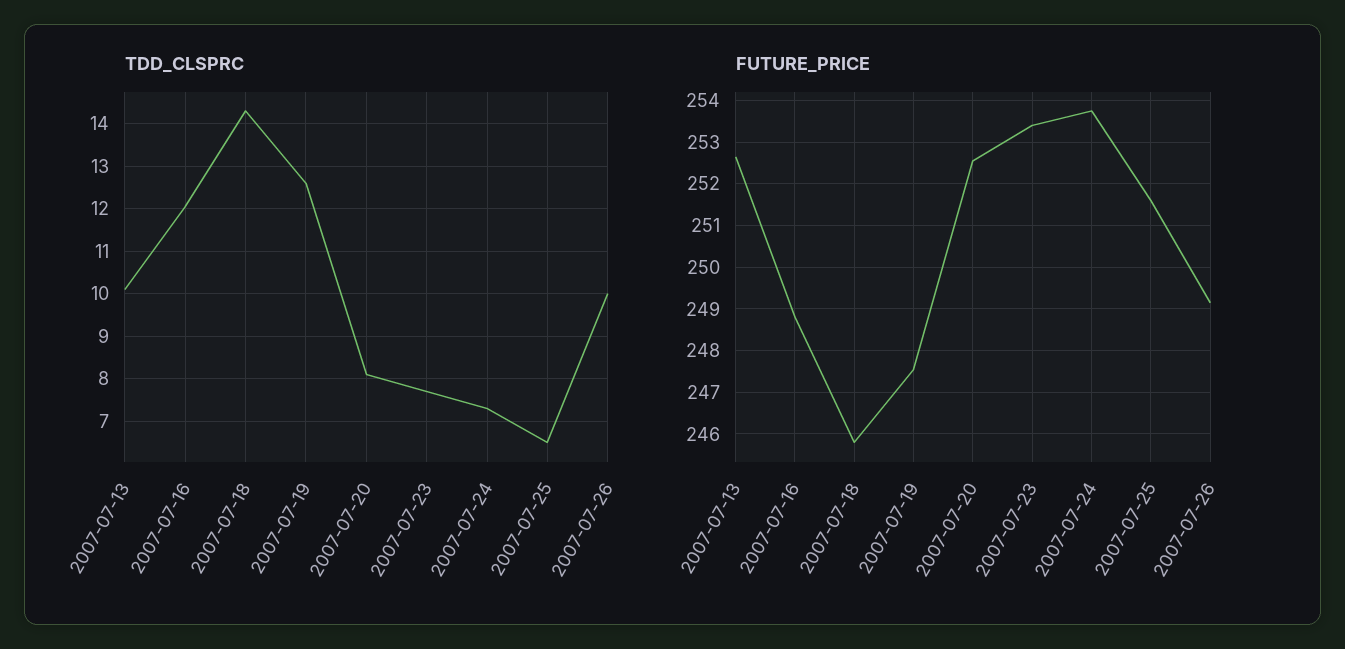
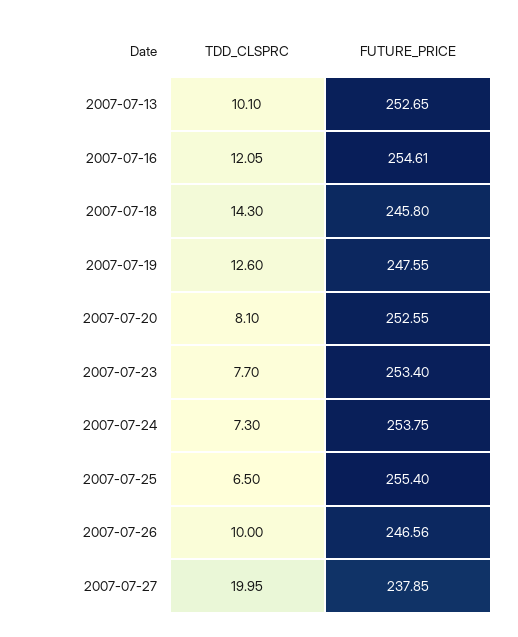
FUTURE_PRICE, 2007-07-16: 248.8 -> 254.61
FUTURE_PRICE, 2007-07-25: 251.6 -> 255.4
FUTURE_PRICE, 2007-07-26: 249.2 -> 246.56
TDD_CLSPRC, 2007-07-27: none -> 19.95
FUTURE_PRICE, 2007-07-27: none -> 237.85

